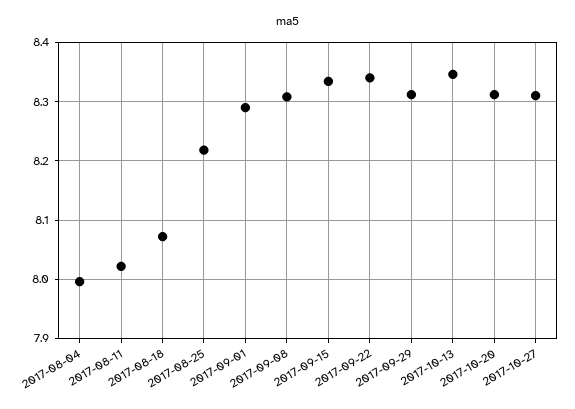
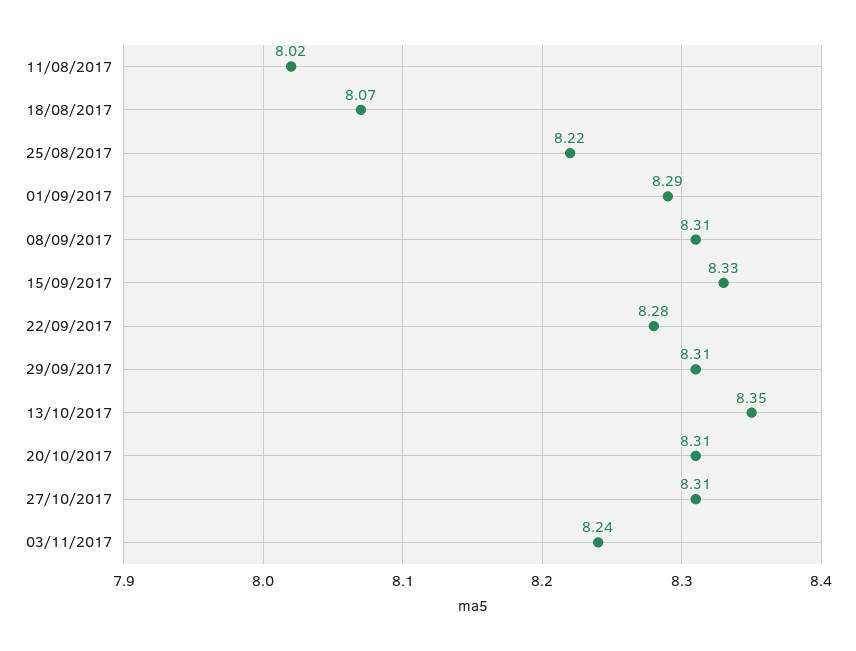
2017-08-04: 8 -> none
2017-09-22: 8.34 -> 8.28
03/11/2017: none -> 8.24

